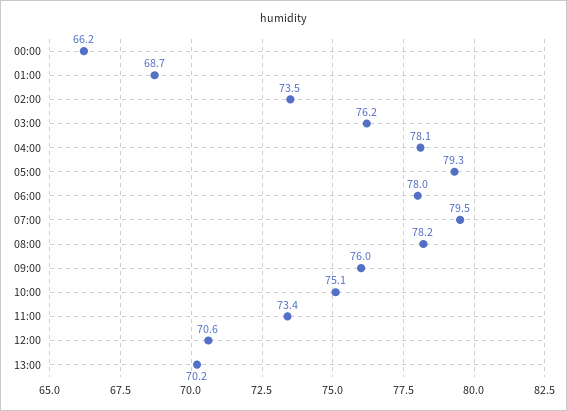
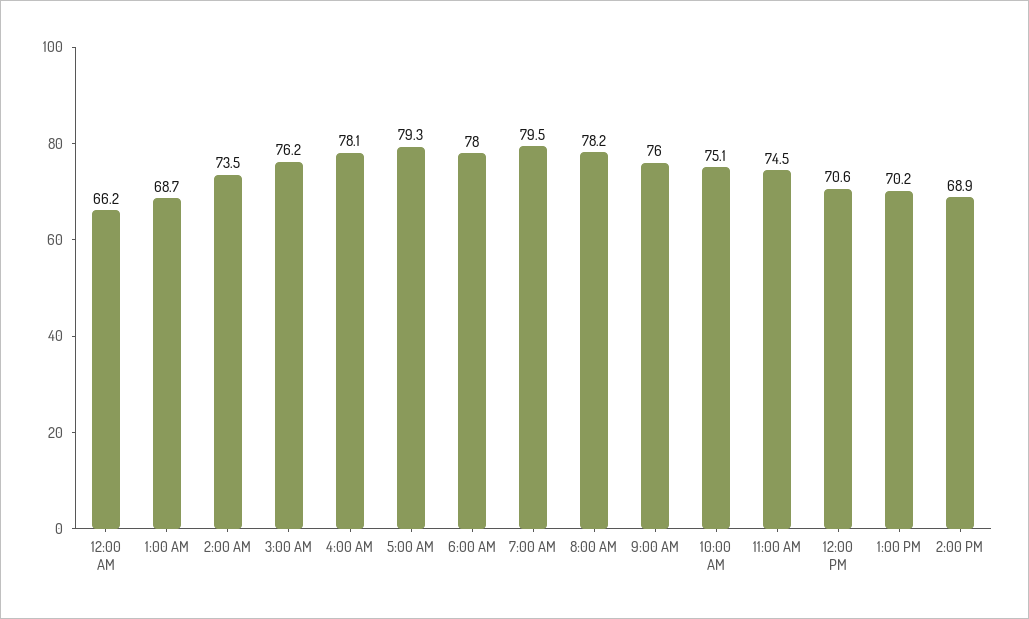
11:00: 73.4 -> 74.5
2:00 PM: none -> 68.9

